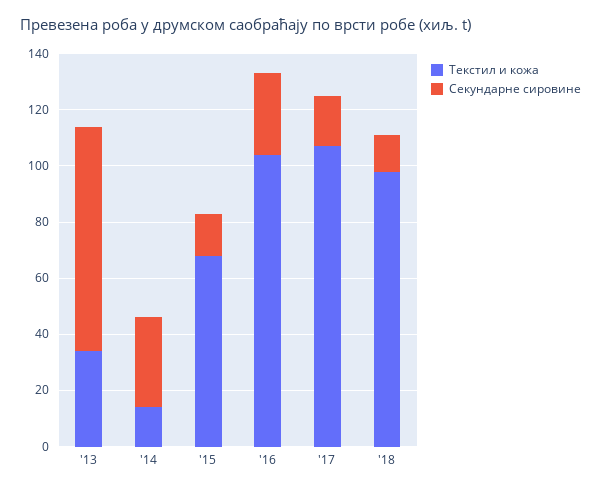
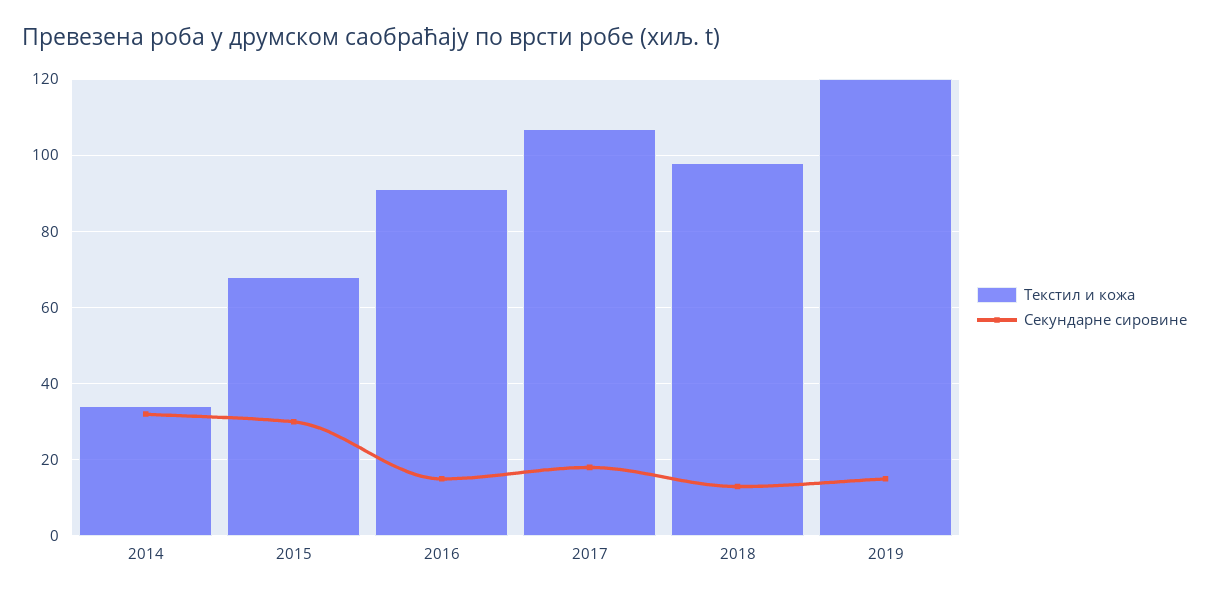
Текстил и кожа, '13: 35 -> none
Секундарне сировине, '13: 80 -> none
Текстил и кожа, '14: 15 -> 35
Секундарне сировине, '15: 15 -> 30
Текстил и кожа, '16: 105 -> 90
Секундарне сировине, '16: 30 -> 15
Текстил и кожа, 2019: none -> 120
Секундарне сировине, 2019: none -> 15

